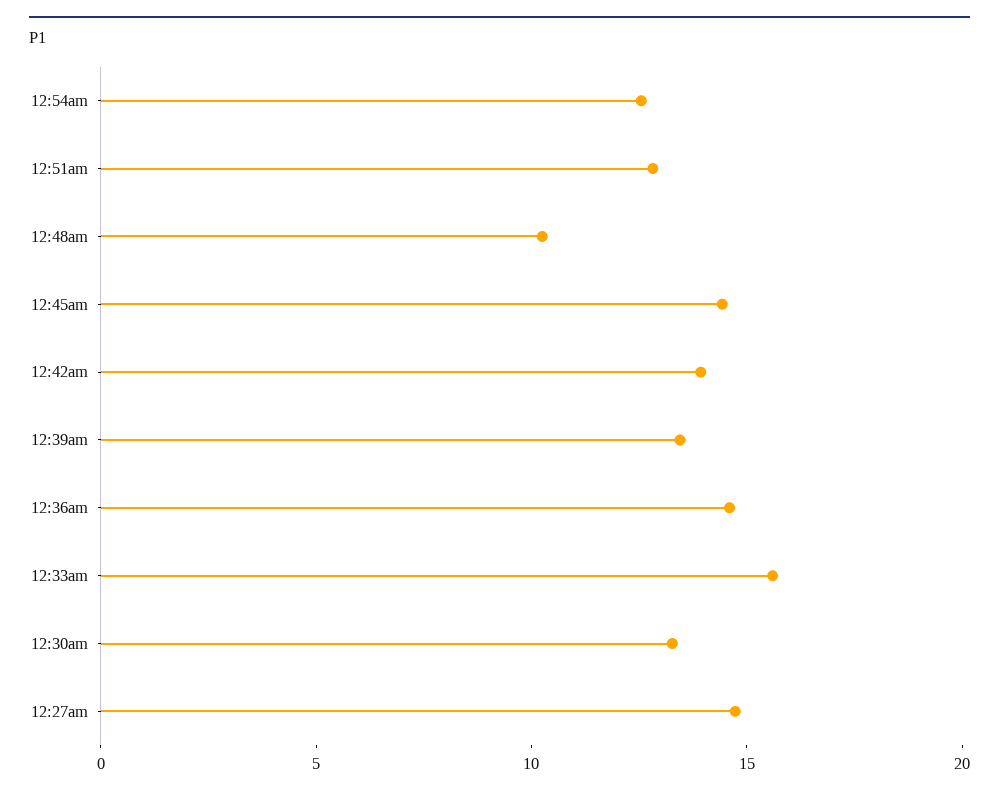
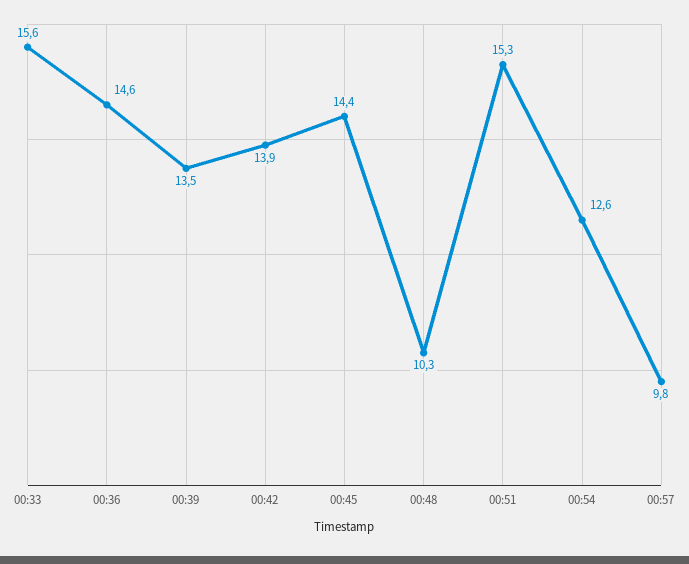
12:51am: 13 -> 15.3
12:30am: 13 -> none
12:27am: 15 -> none
00:57: none -> 9.8

